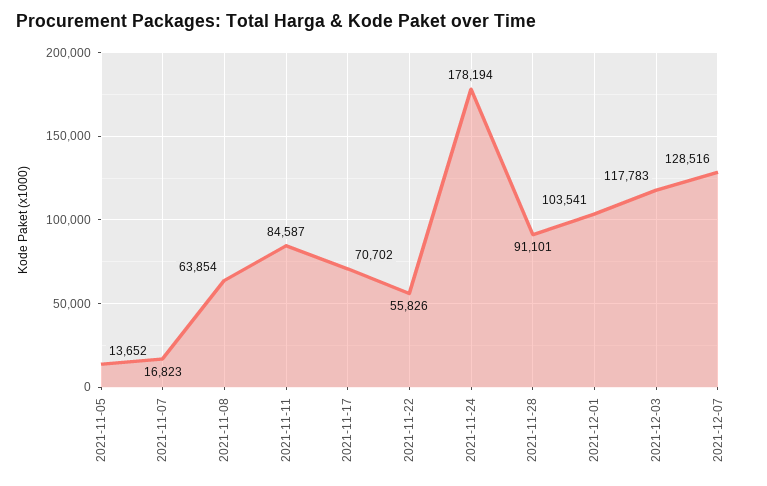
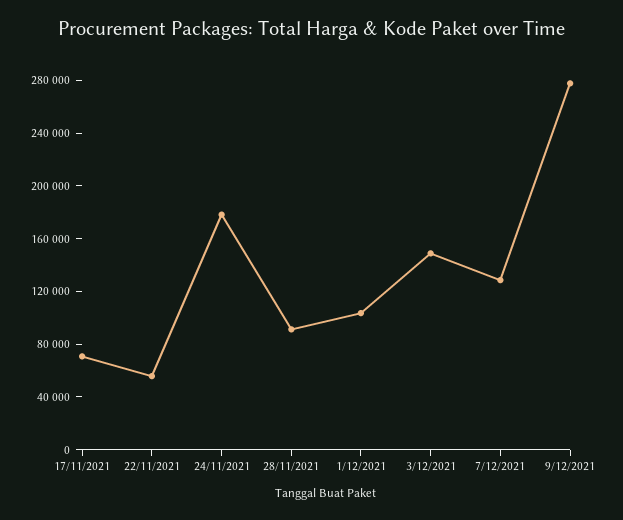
2021-11-05: 13652 -> none
2021-11-07: 16823 -> none
2021-11-08: 63854 -> none
2021-11-11: 84587 -> none
2021-12-03: 117783 -> 150000
9/12/2021: none -> 280000

